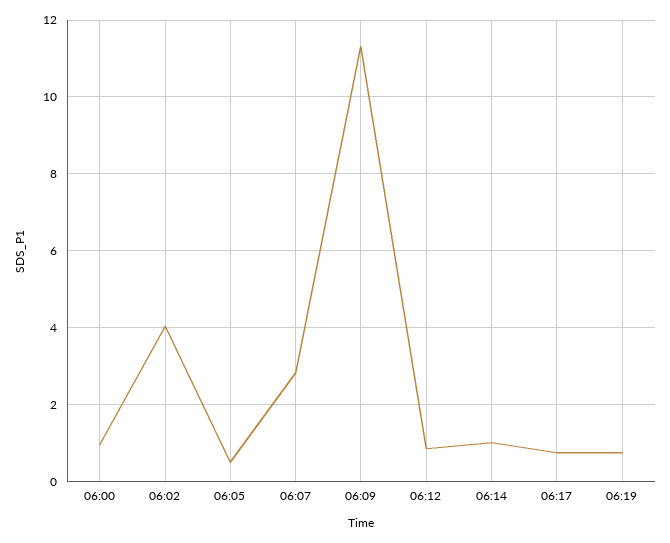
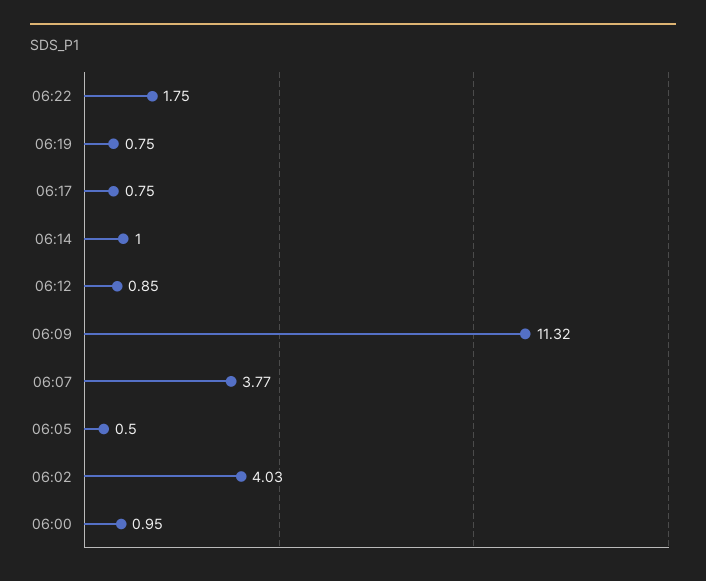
06:07: 2.8 -> 3.77
06:22: none -> 1.75

